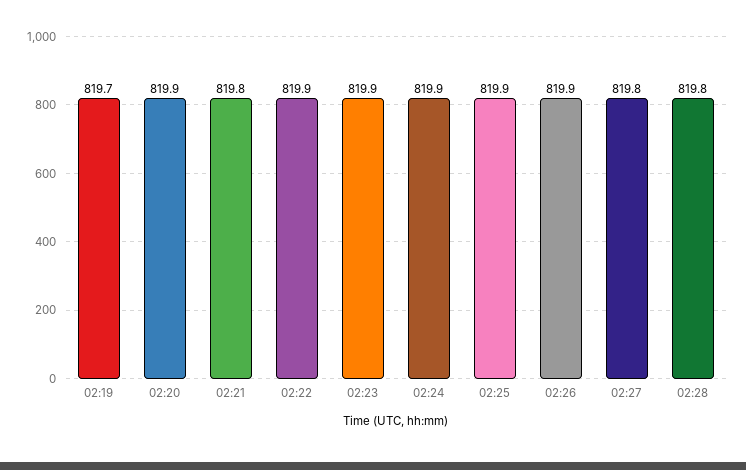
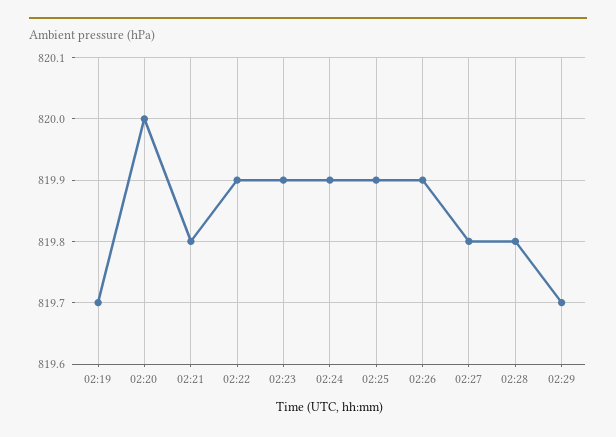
02:20: 819.9 -> 820
02:29: none -> 819.7

